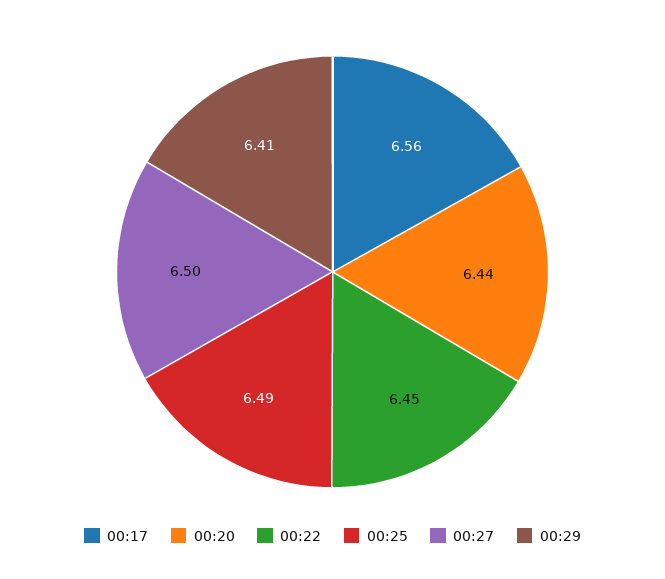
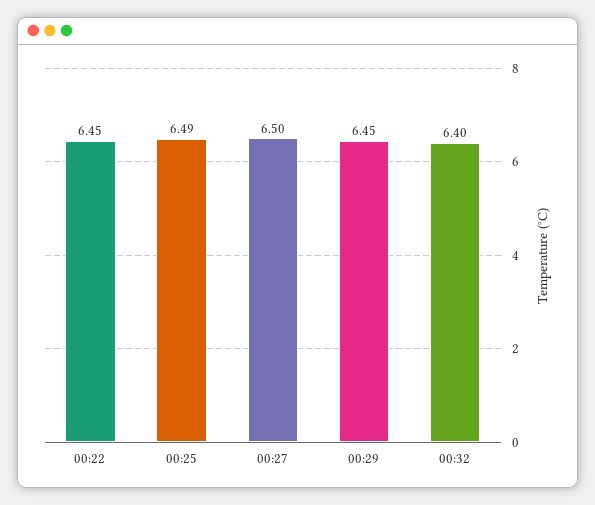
00:17: 6.56 -> none
00:20: 6.44 -> none
00:29: 6.41 -> 6.45
00:32: none -> 6.4

